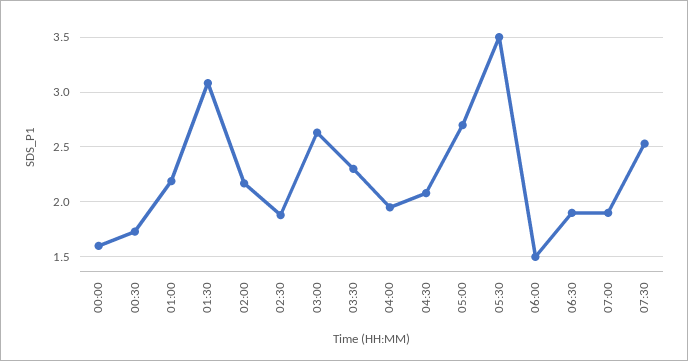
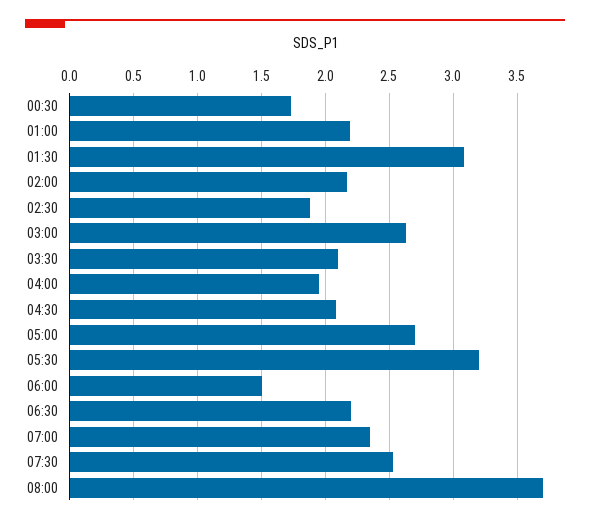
00:00: 1.6 -> none
03:30: 2.3 -> 2.1
05:30: 3.5 -> 3.2
06:30: 1.9 -> 2.2
07:00: 1.9 -> 2.35
08:00: none -> 3.7

